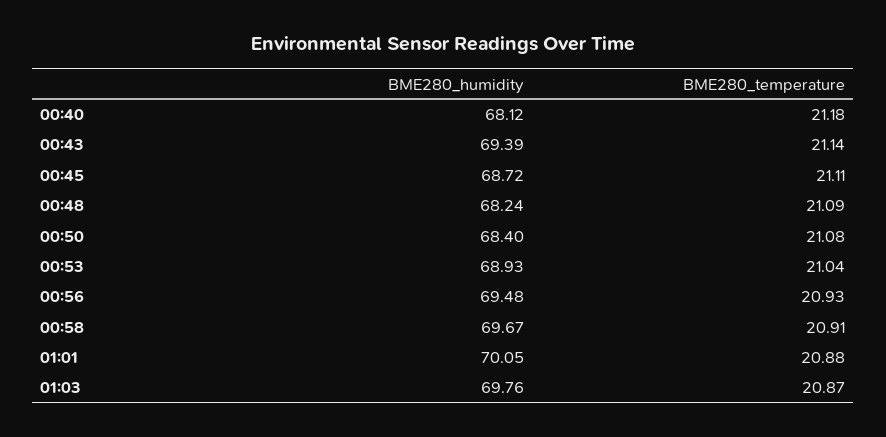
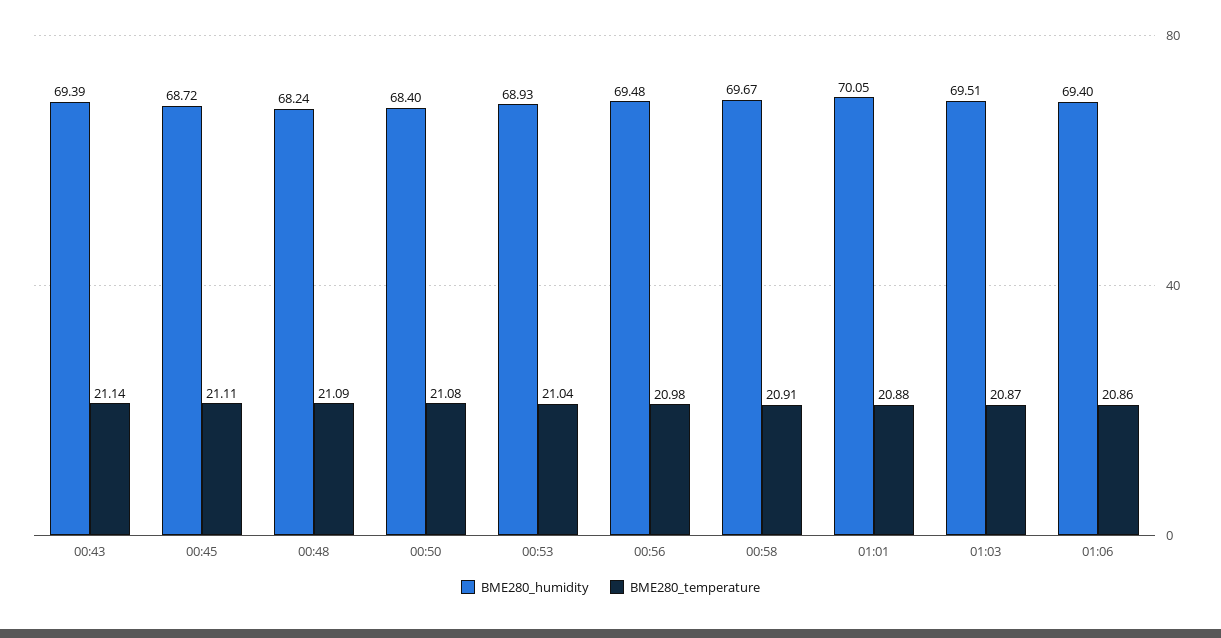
BME280_humidity, 00:40: 68.12 -> none
BME280_temperature, 00:40: 21.18 -> none
BME280_temperature, 00:56: 20.93 -> 20.98
BME280_humidity, 01:03: 69.76 -> 69.51
BME280_humidity, 01:06: none -> 69.4
BME280_temperature, 01:06: none -> 20.86

